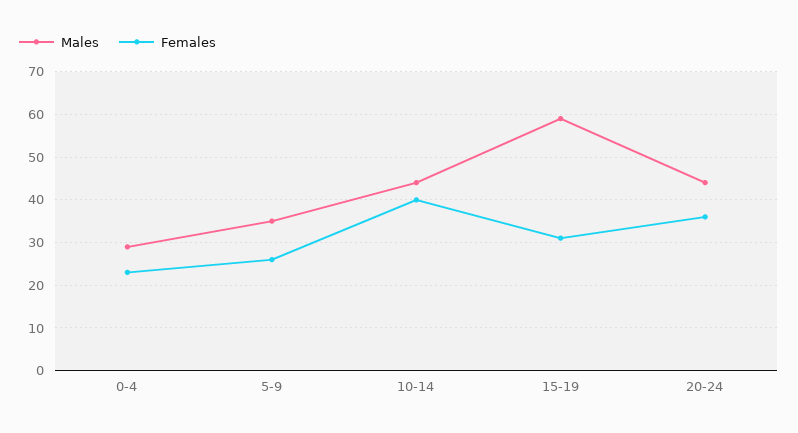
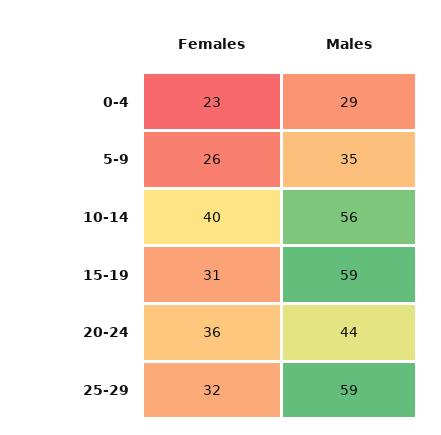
Males, 10-14: 45 -> 56
Females, 25-29: none -> 32
Males, 25-29: none -> 59

